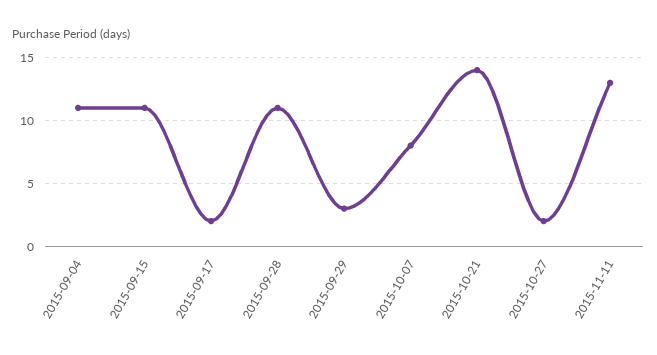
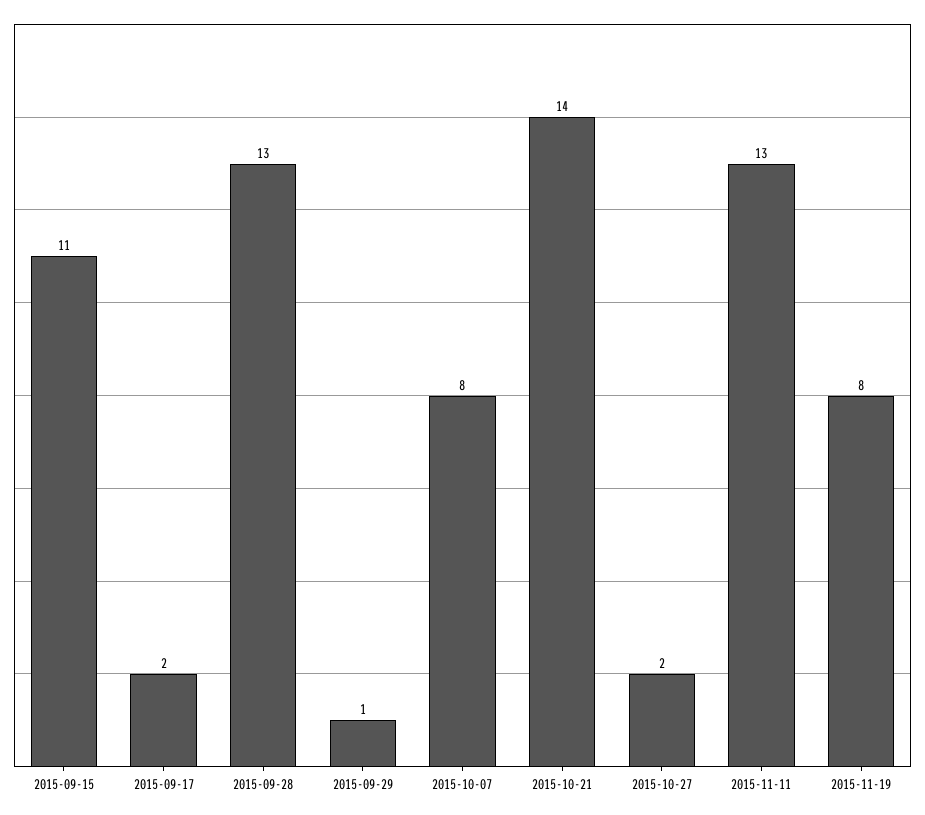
2015-09-04: 11 -> none
2015-09-28: 11 -> 13
2015-09-29: 3 -> 1
2015-11-19: none -> 8

